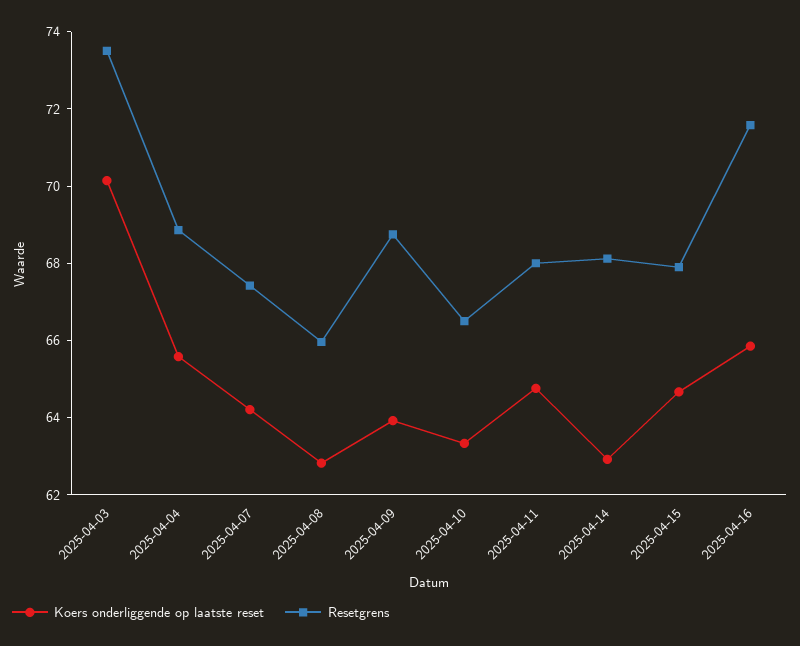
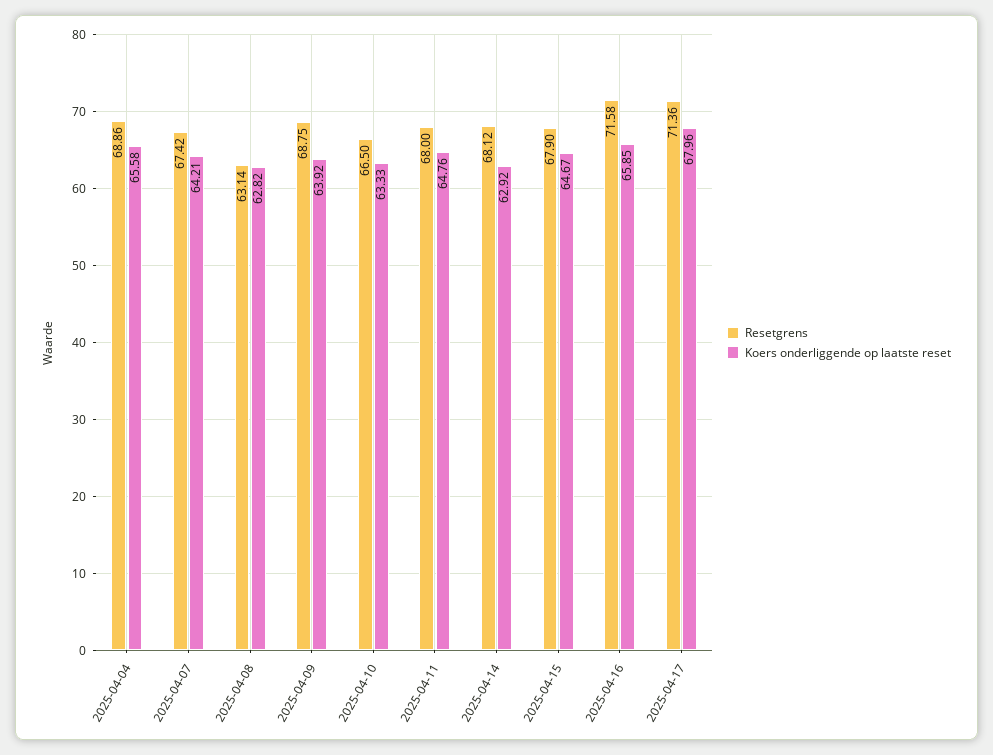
Koers onderliggende op laatste reset, 2025-04-03: 70 -> none
Resetgrens, 2025-04-03: 73.5 -> none
Resetgrens, 2025-04-08: 66 -> 63.14
Resetgrens, 2025-04-17: none -> 71.36
Koers onderliggende op laatste reset, 2025-04-17: none -> 67.96

